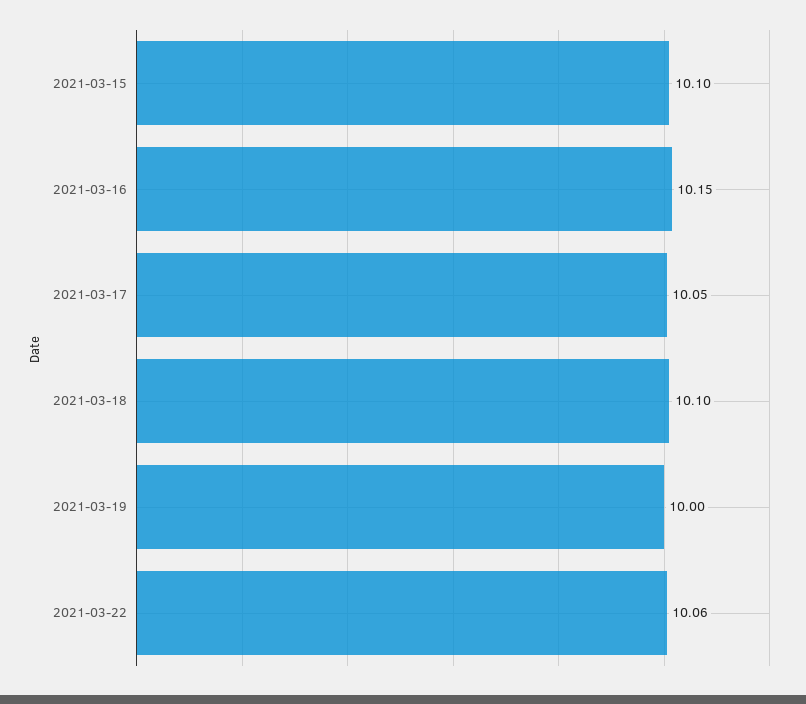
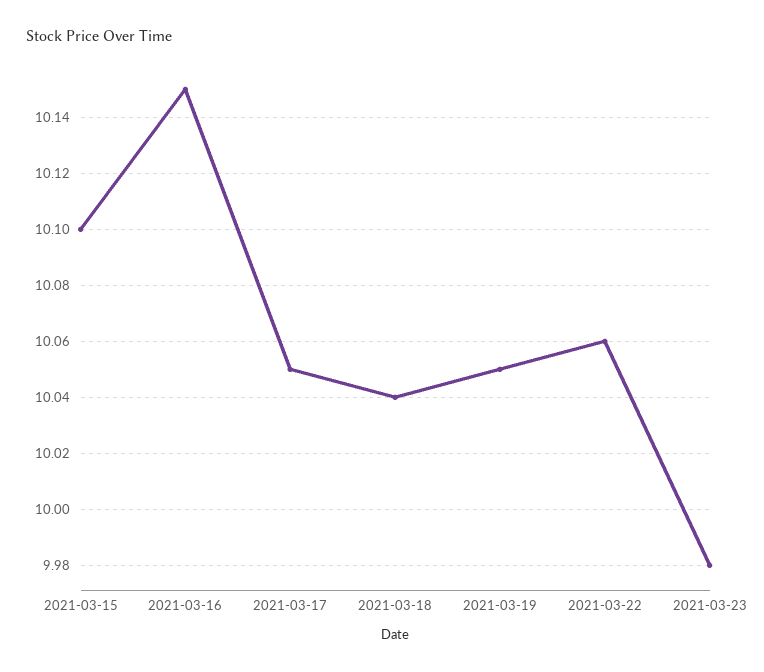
2021-03-18: 10.1 -> 10.04
2021-03-19: 10 -> 10.05
2021-03-23: none -> 9.98

